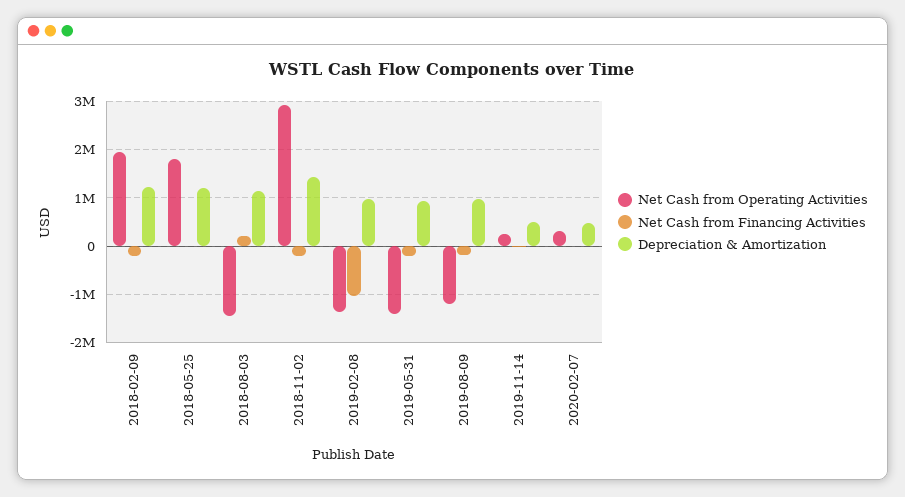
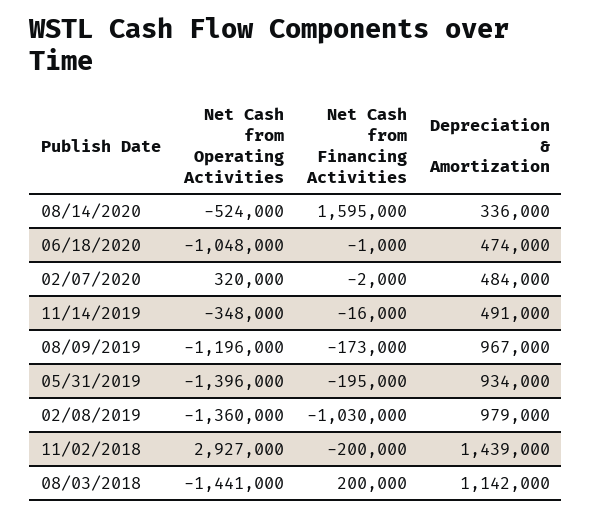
Net Cash from Operating Activities, 2018-02-09: 2000000 -> none
Net Cash from Financing Activities, 2018-02-09: -200000 -> none
Depreciation & Amortization, 2018-02-09: 1200000 -> none
Net Cash from Operating Activities, 2018-05-25: 1800000 -> none
Net Cash from Financing Activities, 2018-05-25: 0 -> none
Depreciation & Amortization, 2018-05-25: 1200000 -> none
Net Cash from Operating Activities, 2019-11-14: 200000 -> -348000
Net Cash from Operating Activities, 08/14/2020: none -> -524000
Net Cash from Financing Activities, 08/14/2020: none -> 1595000
Depreciation & Amortization, 08/14/2020: none -> 336000
Net Cash from Operating Activities, 06/18/2020: none -> -1048000
Net Cash from Financing Activities, 06/18/2020: none -> -1000
Depreciation & Amortization, 06/18/2020: none -> 474000

